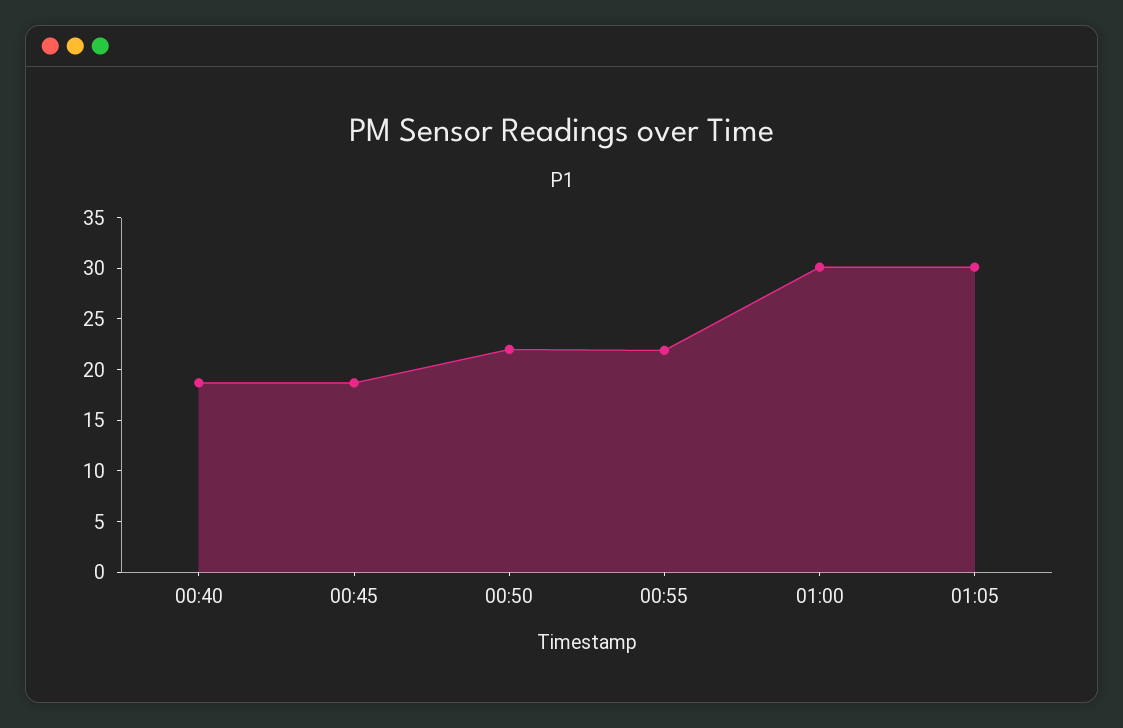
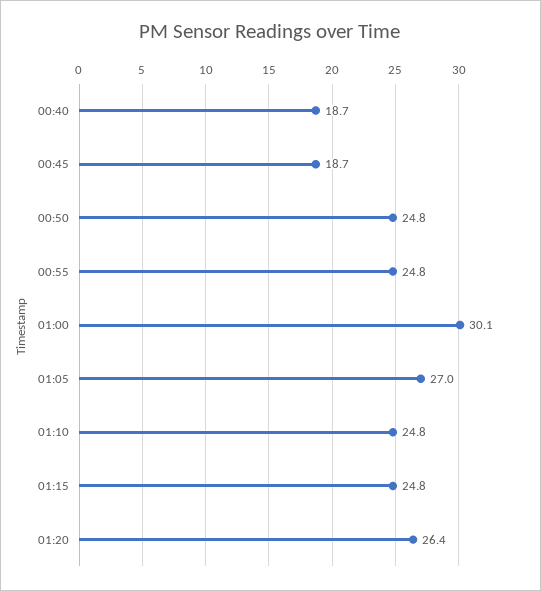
00:50: 22 -> 24.8
00:55: 22 -> 24.8
01:05: 30 -> 27
01:10: none -> 24.8
01:15: none -> 24.8
01:20: none -> 26.4

